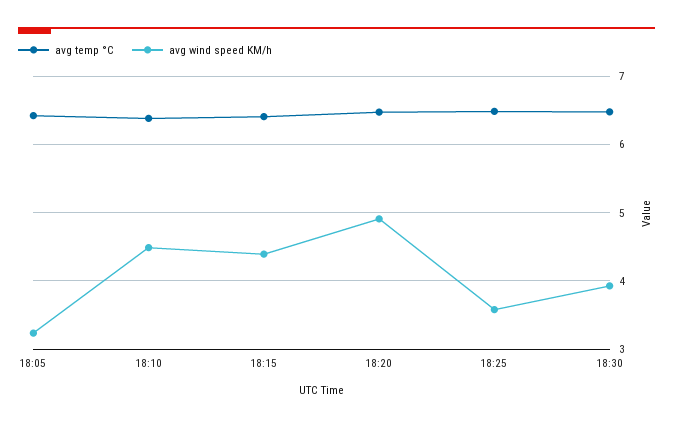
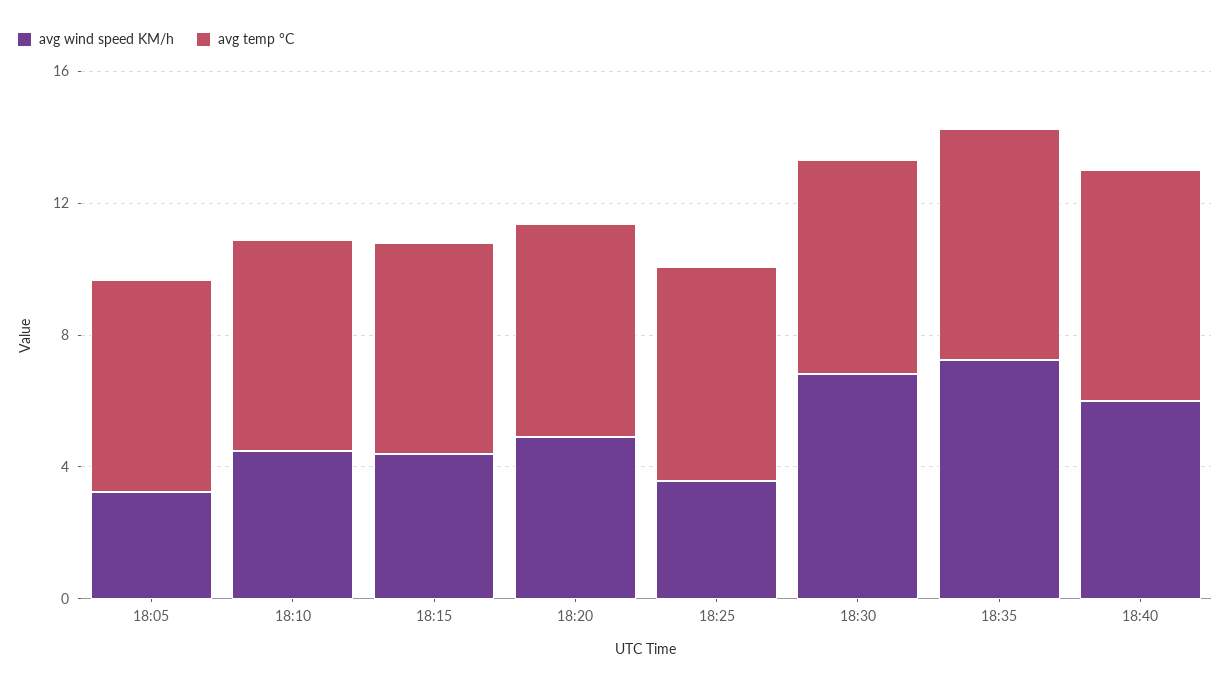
avg wind speed KM/h, 18:30: 3.9 -> 7
avg wind speed KM/h, 18:35: none -> 7
avg temp °C, 18:35: none -> 7
avg wind speed KM/h, 18:40: none -> 6
avg temp °C, 18:40: none -> 7

